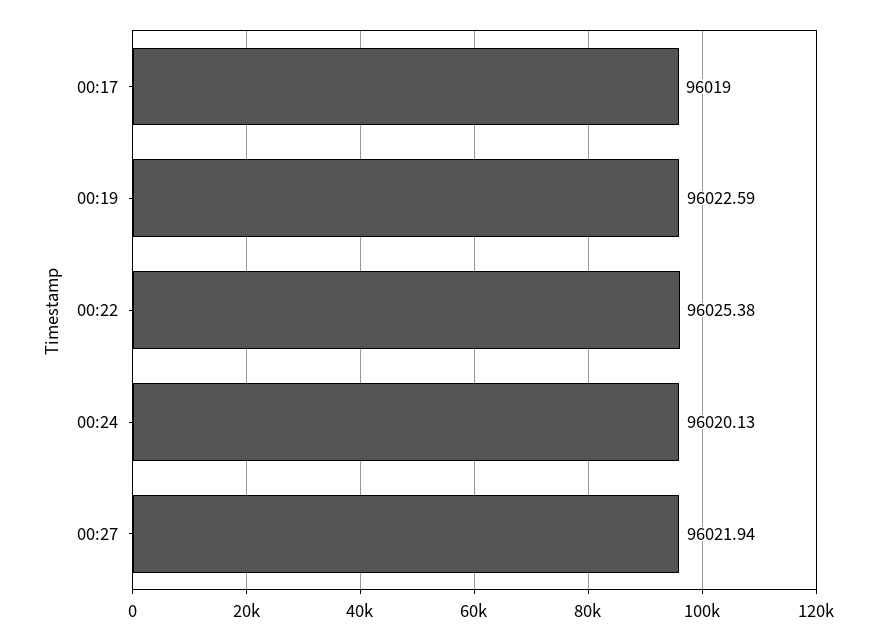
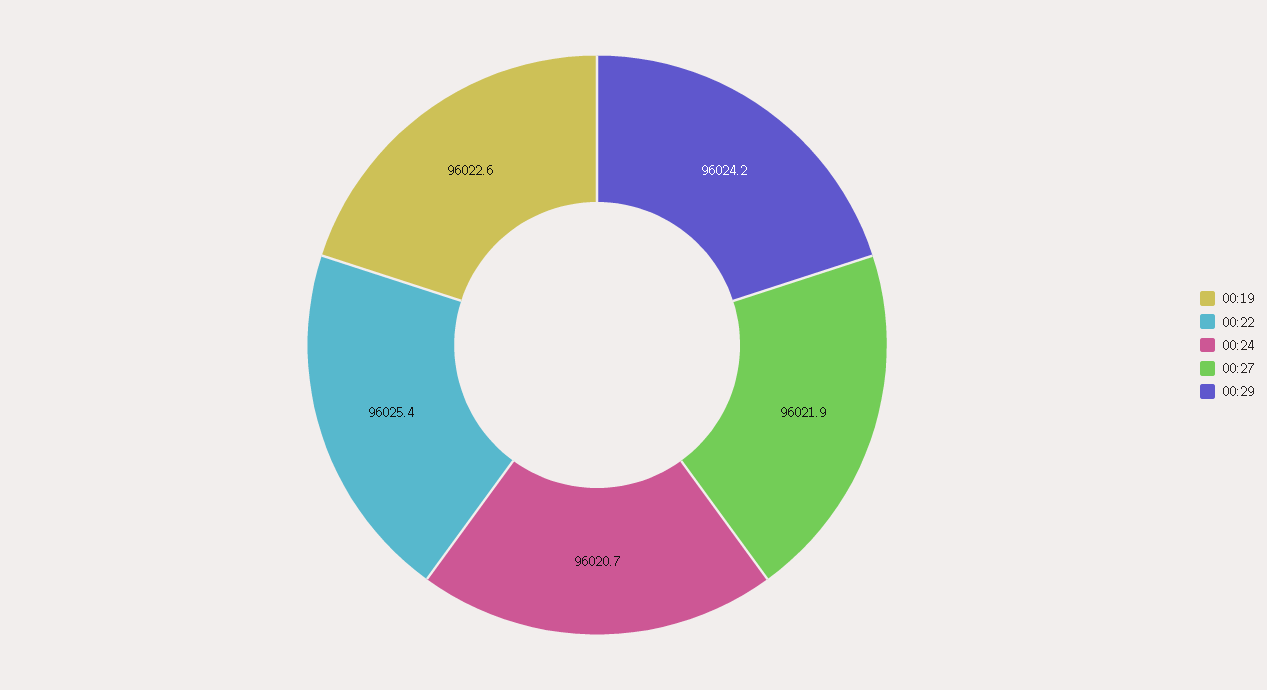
00:17: 96019 -> none
00:24: 96020.13 -> 96020.7
00:29: none -> 96024.2

